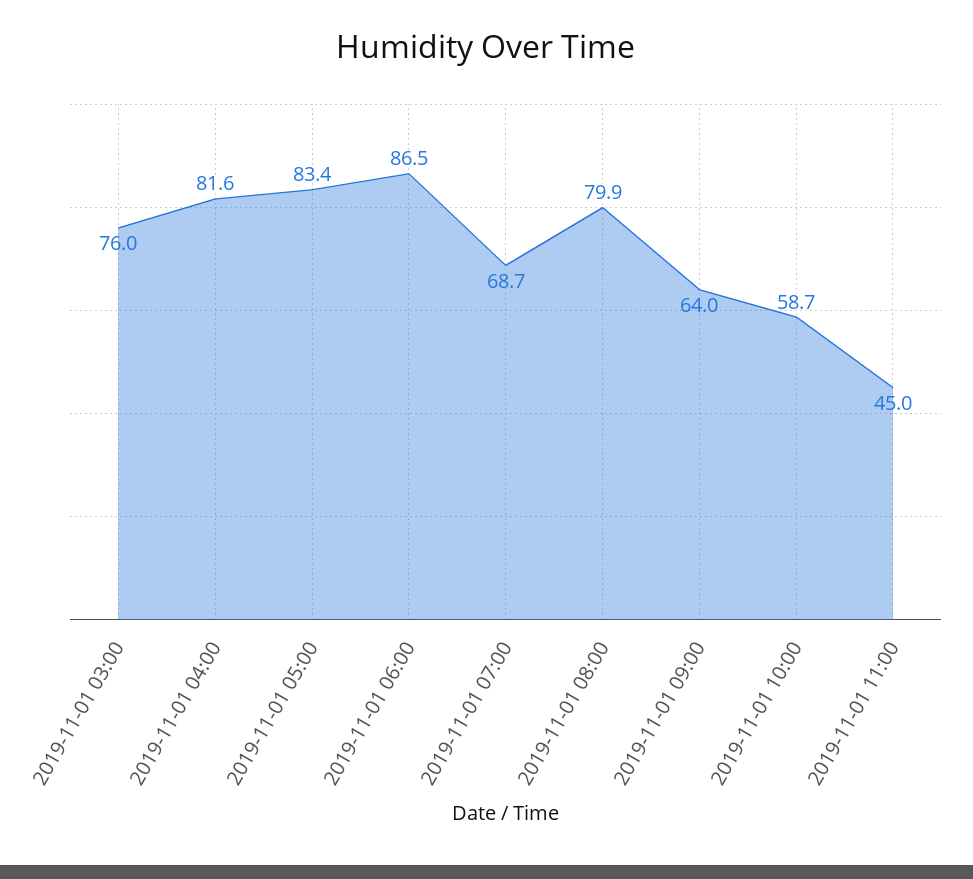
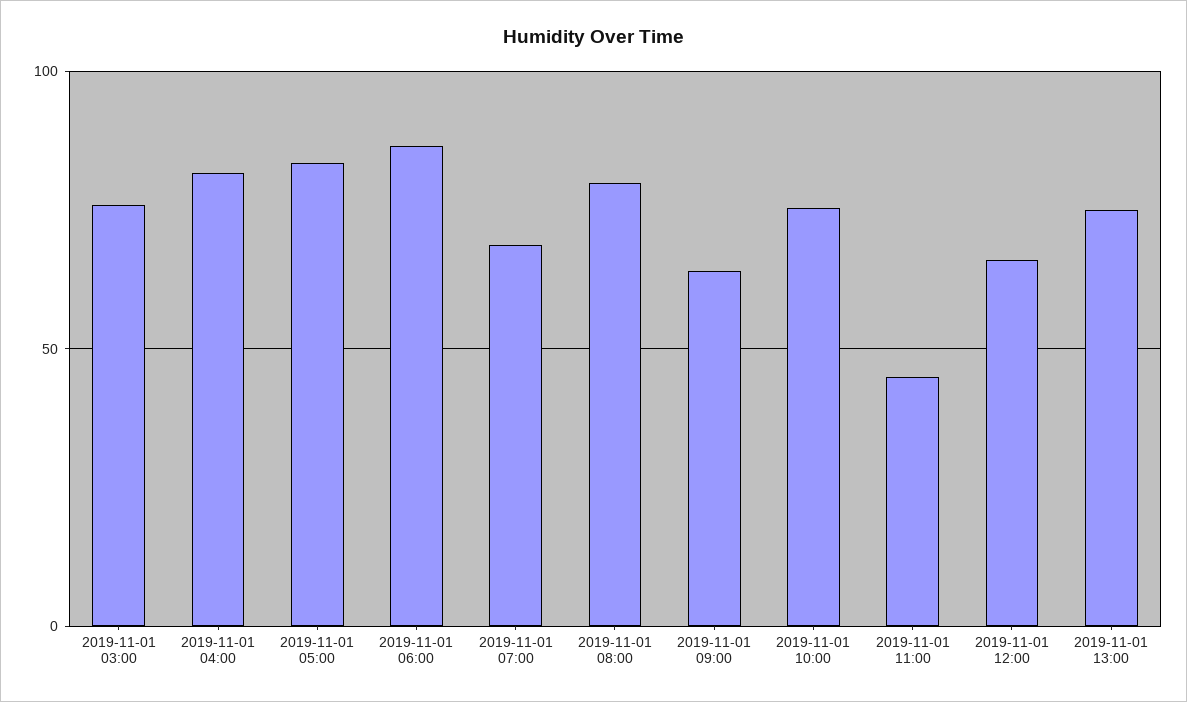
2019-11-01 10:00: 58.7 -> 75
2019-11-01 12:00: none -> 65
2019-11-01 13:00: none -> 75

